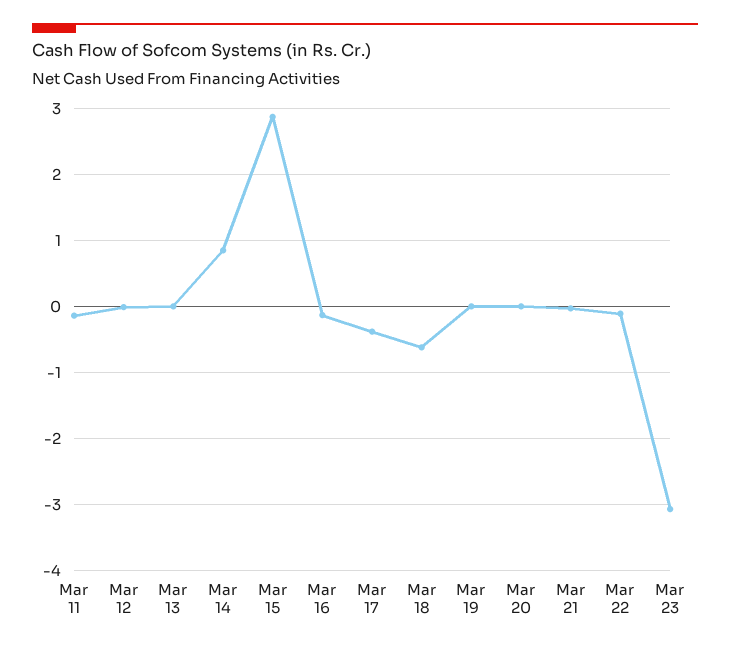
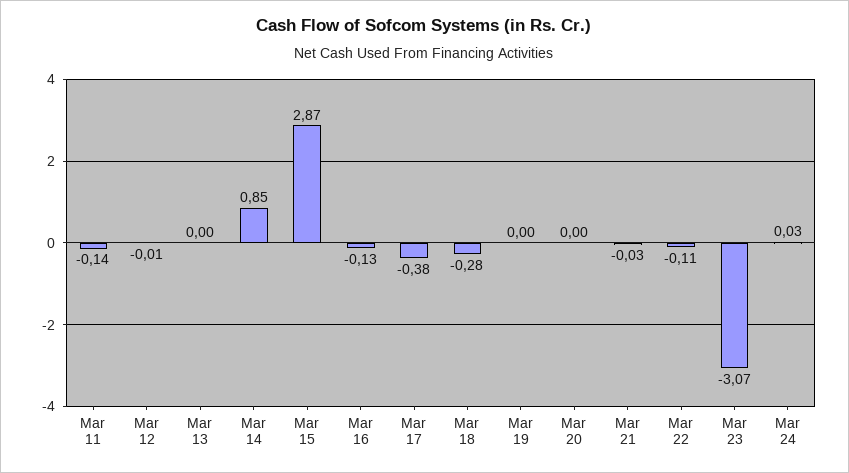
Mar 18: -0.6 -> -0.28
Mar 24: none -> 0.03

